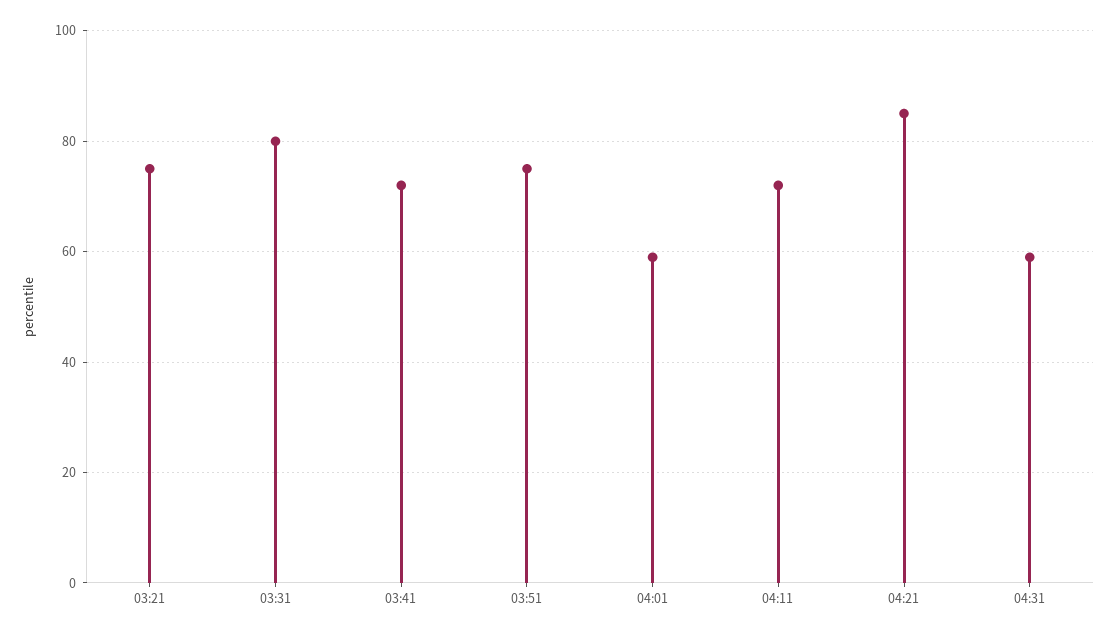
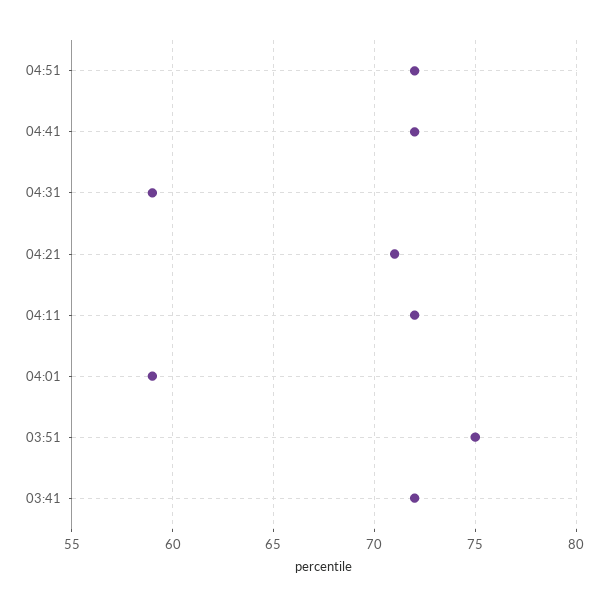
03:21: 75 -> none
03:31: 80 -> none
04:21: 85 -> 71
04:51: none -> 72
04:41: none -> 72

